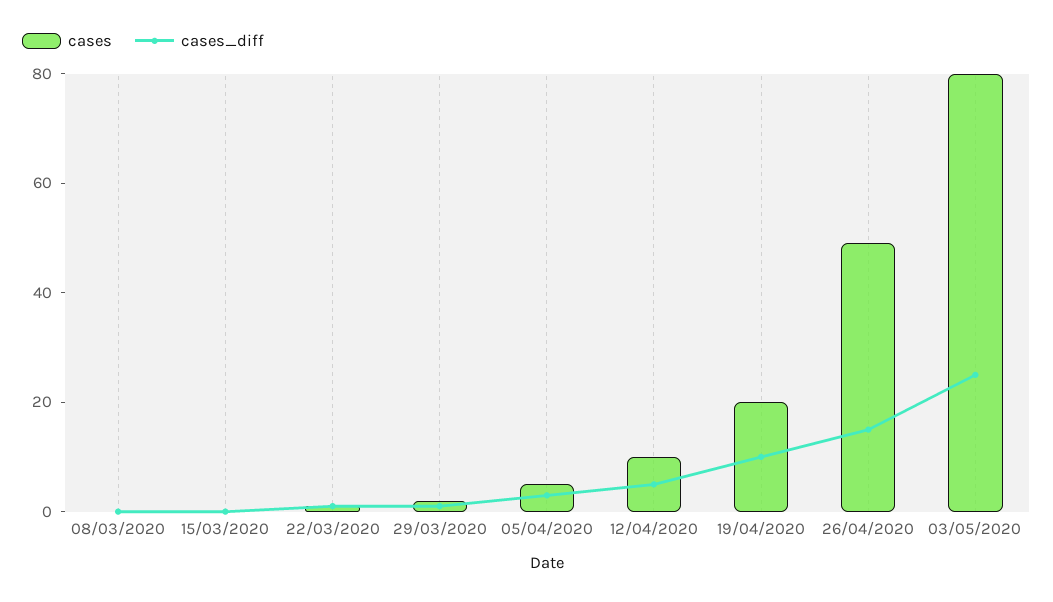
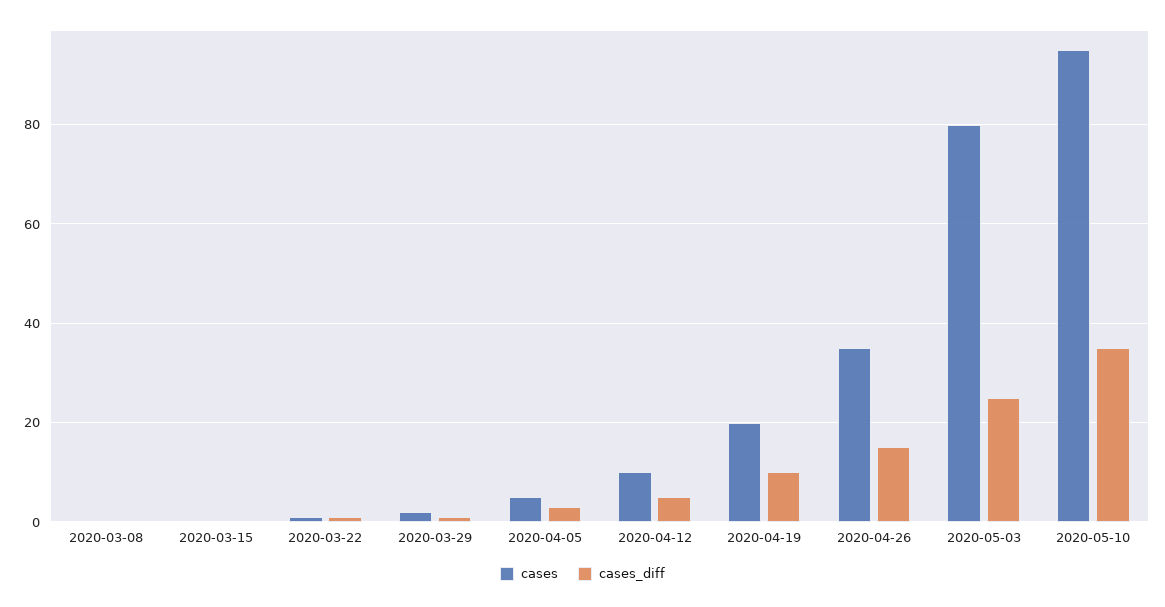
cases, 26/04/2020: 50 -> 35
cases, 2020-05-10: none -> 95
cases_diff, 2020-05-10: none -> 35

